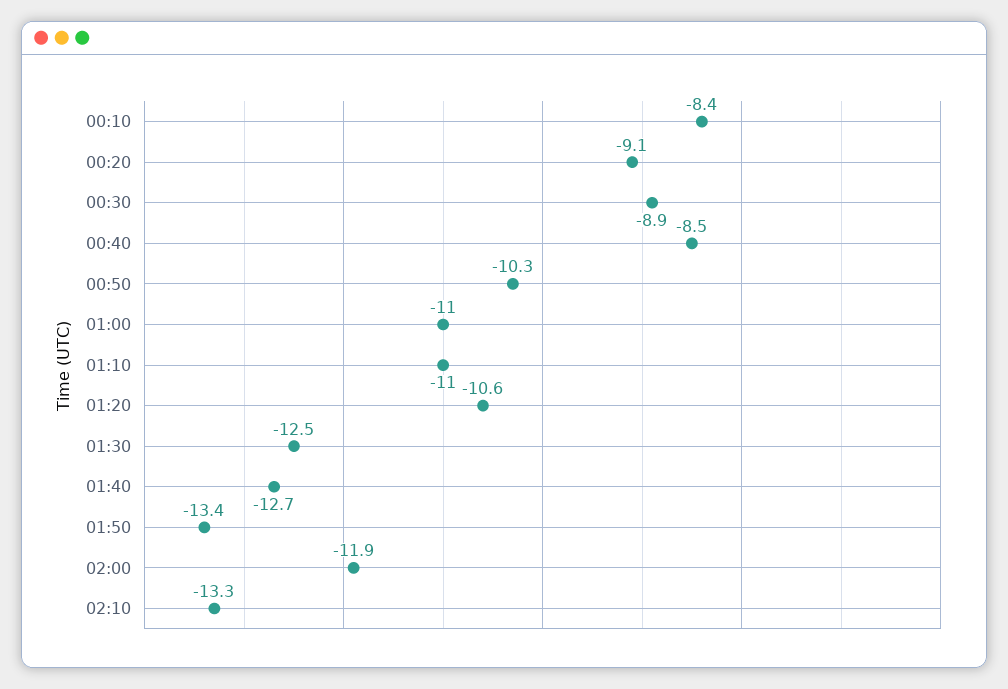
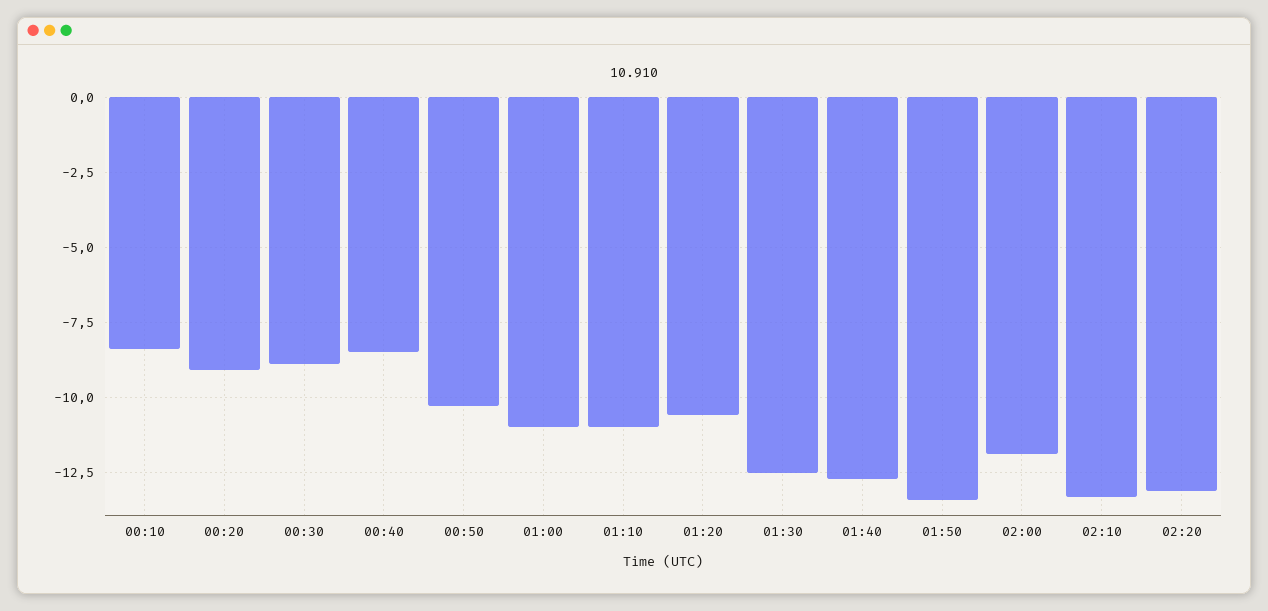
02:20: none -> -13

